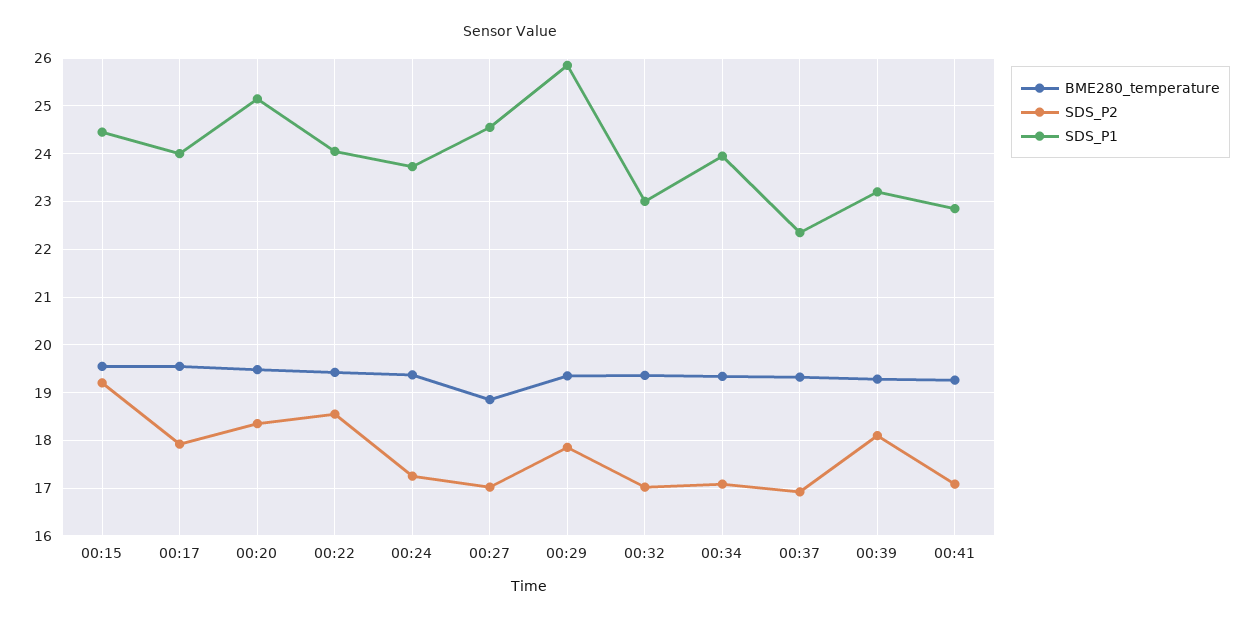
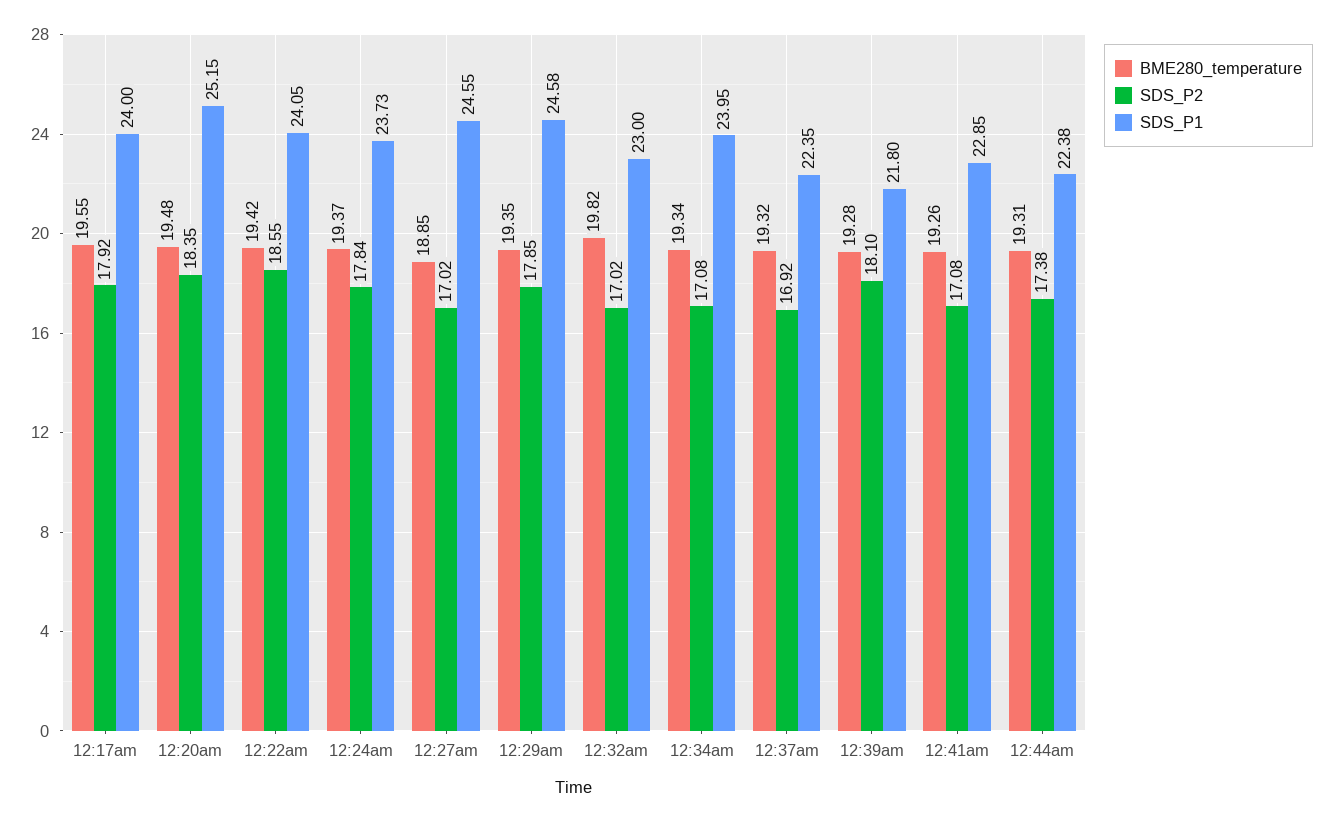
BME280_temperature, 00:15: 19.6 -> none
SDS_P2, 00:15: 19.2 -> none
SDS_P1, 00:15: 24.4 -> none
SDS_P2, 00:24: 17.2 -> 17.84
SDS_P1, 00:29: 25.8 -> 24.58
BME280_temperature, 00:32: 19.4 -> 19.82
SDS_P1, 00:39: 23.2 -> 21.8
BME280_temperature, 12:44am: none -> 19.31
SDS_P2, 12:44am: none -> 17.38
SDS_P1, 12:44am: none -> 22.38

